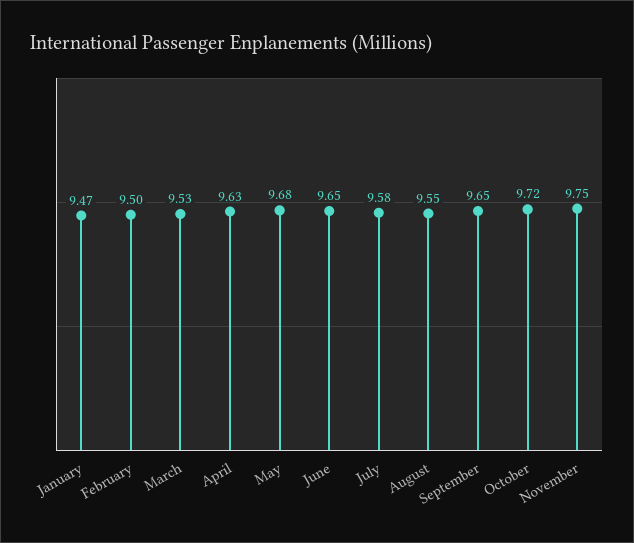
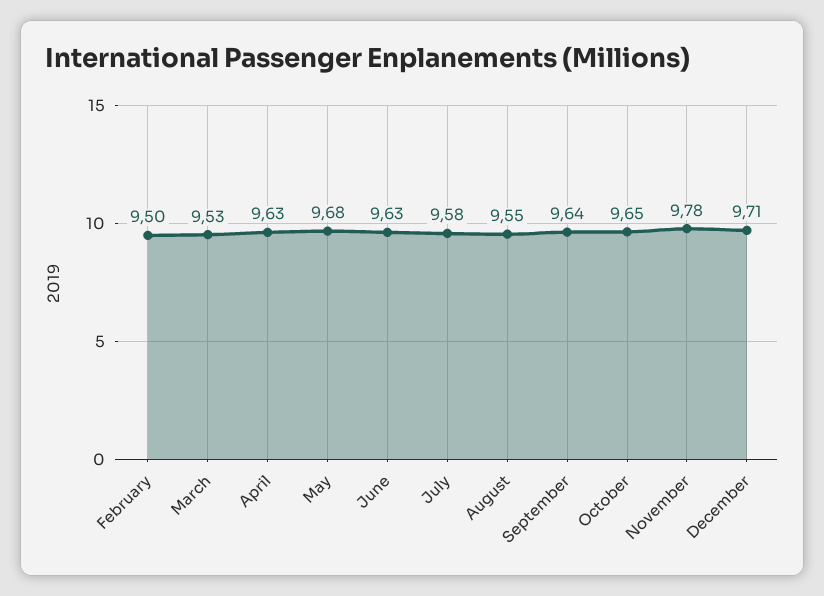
January: 9.47 -> none
June: 9.65 -> 9.63
September: 9.65 -> 9.64
October: 9.72 -> 9.65
November: 9.75 -> 9.78
December: none -> 9.71

